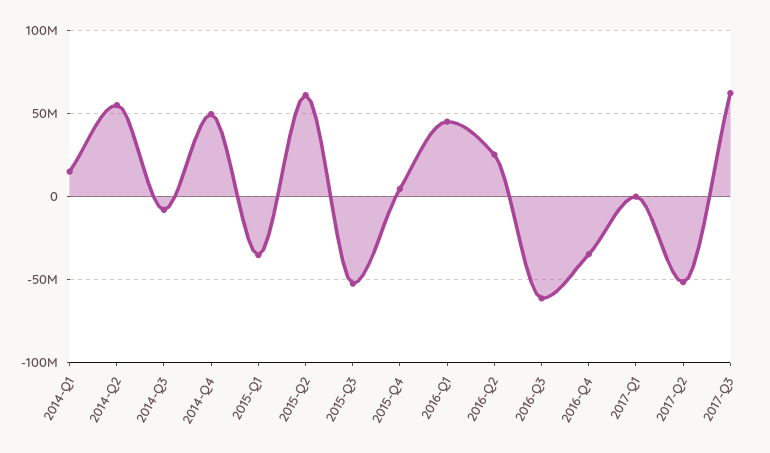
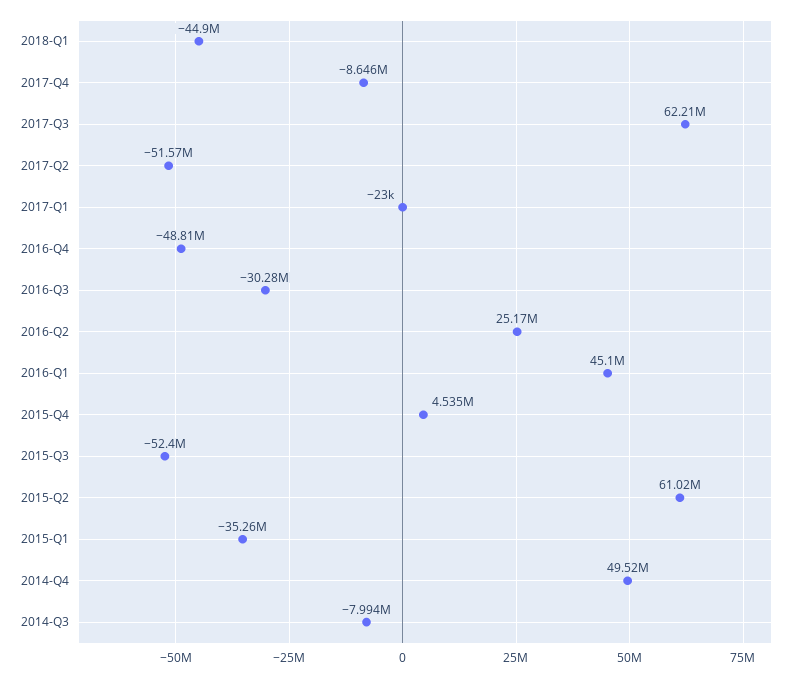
2014-Q1: 15000000 -> none
2014-Q2: 55000000 -> none
2016-Q3: -60000000 -> -30280000
2016-Q4: -35000000 -> -48810000
2018-Q1: none -> -44900000
2017-Q4: none -> -8646000

